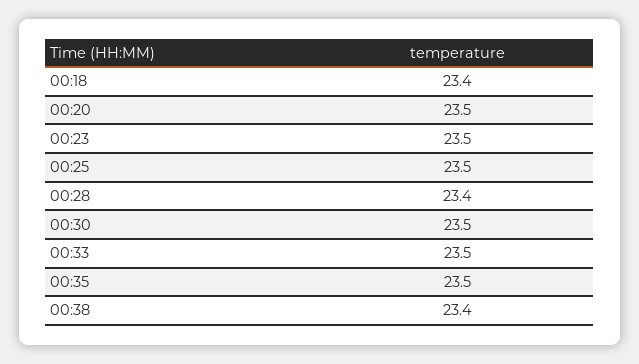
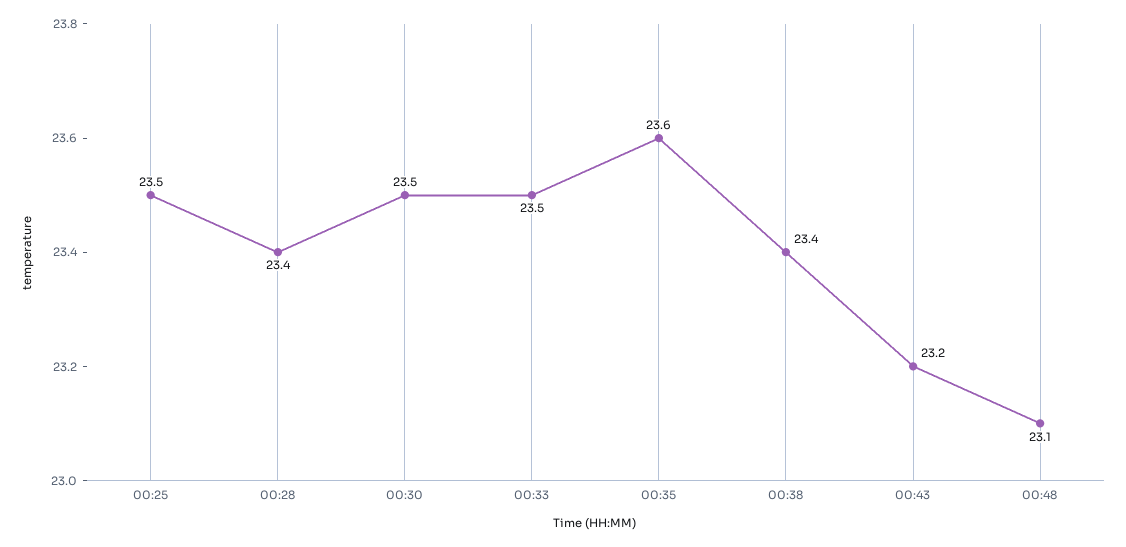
00:18: 23.4 -> none
00:20: 23.5 -> none
00:23: 23.5 -> none
00:35: 23.5 -> 23.6
00:43: none -> 23.2
00:48: none -> 23.1

